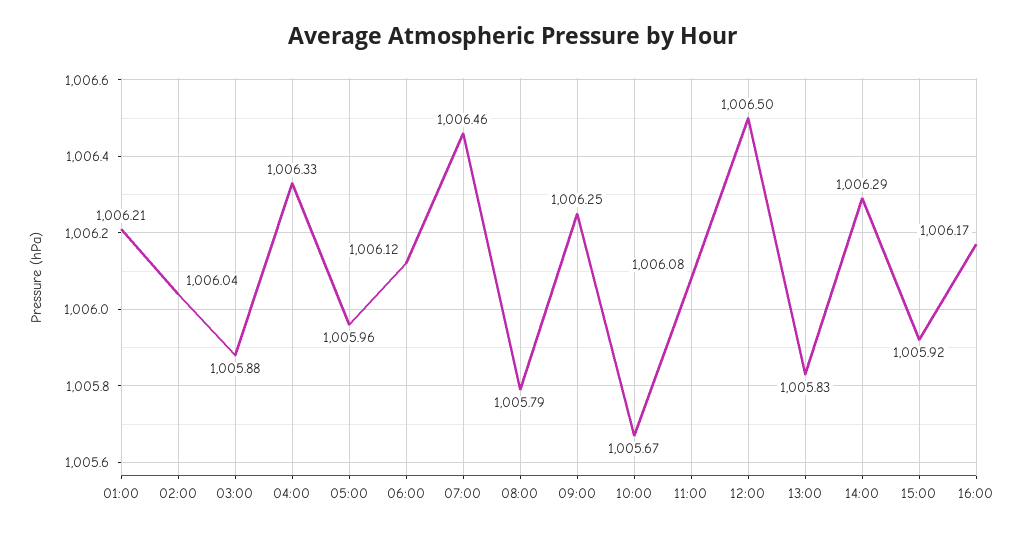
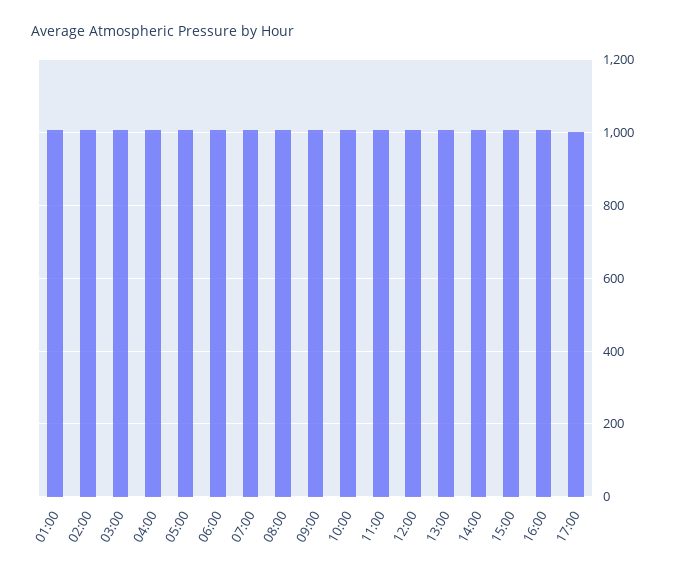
17:00: none -> 1000

